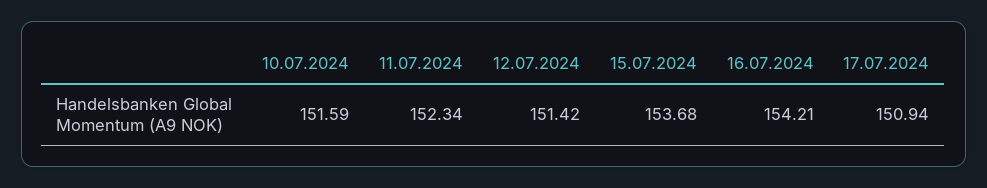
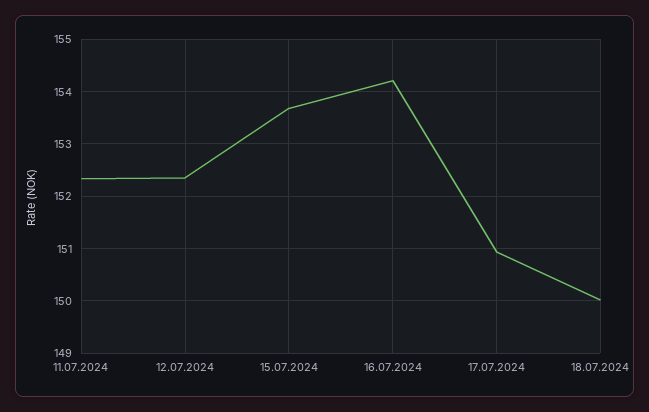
10.07.2024: 151.59 -> none
12.07.2024: 151.42 -> 152.4
18.07.2024: none -> 150

